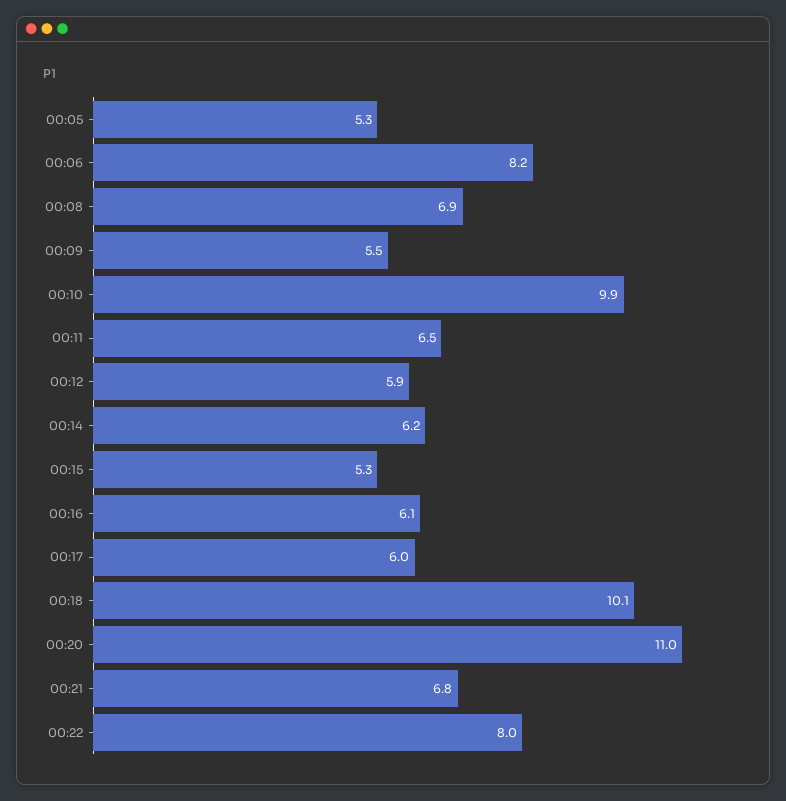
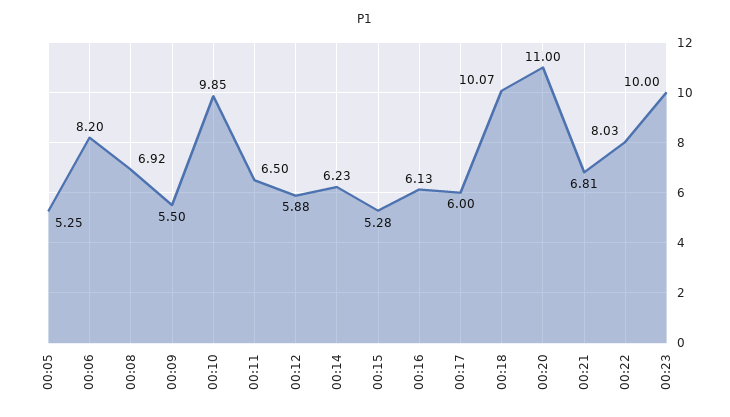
00:23: none -> 10

